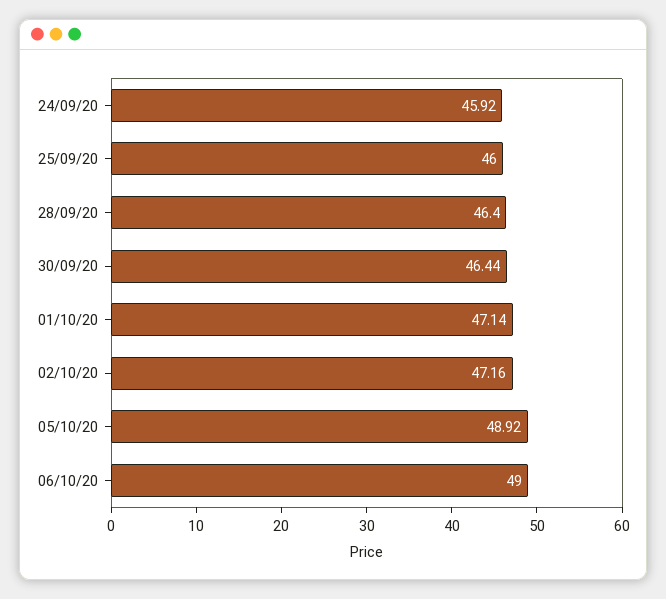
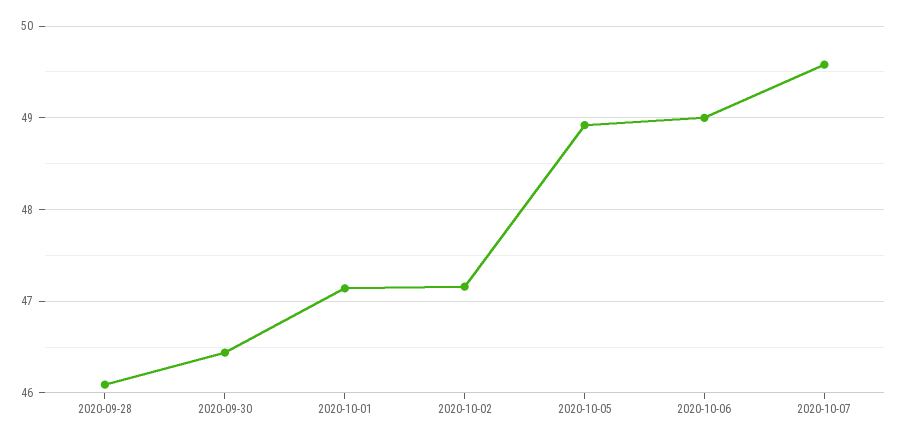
24/09/20: 45.92 -> none
25/09/20: 46 -> none
28/09/20: 46.4 -> 46.1
2020-10-07: none -> 49.6

